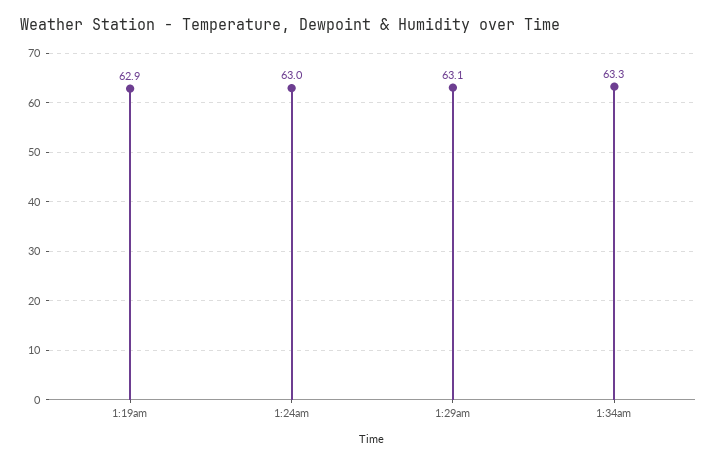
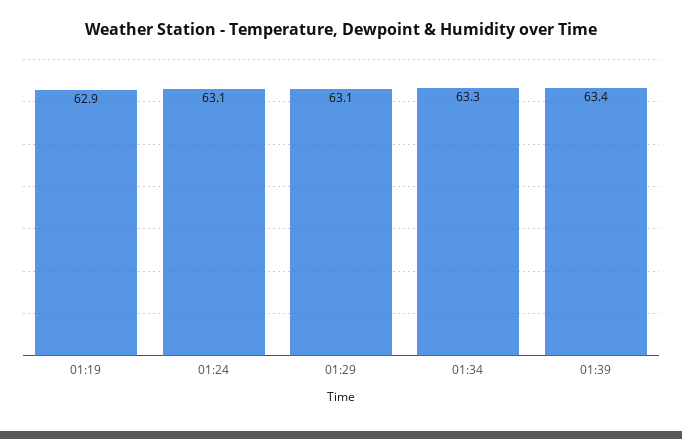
1:24am: 63 -> 63.1
01:39: none -> 63.4

